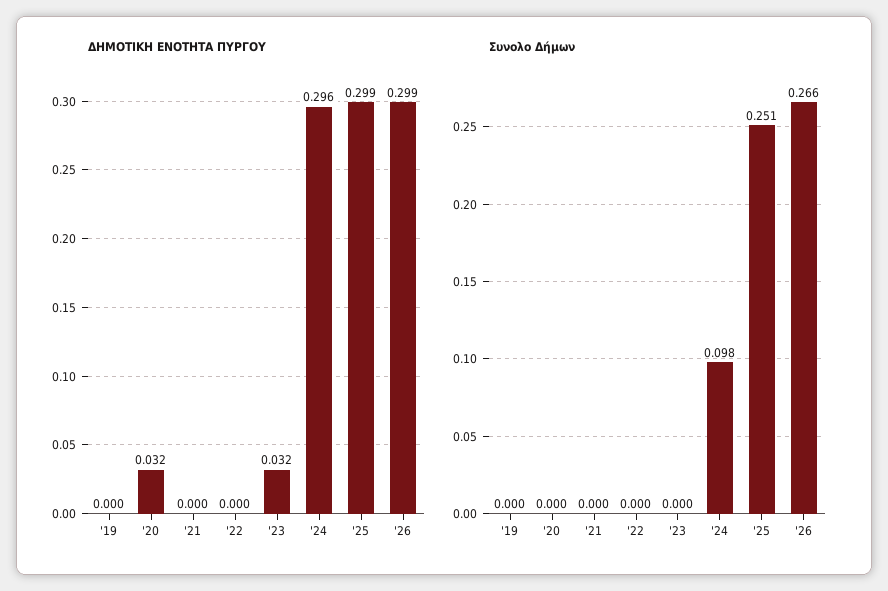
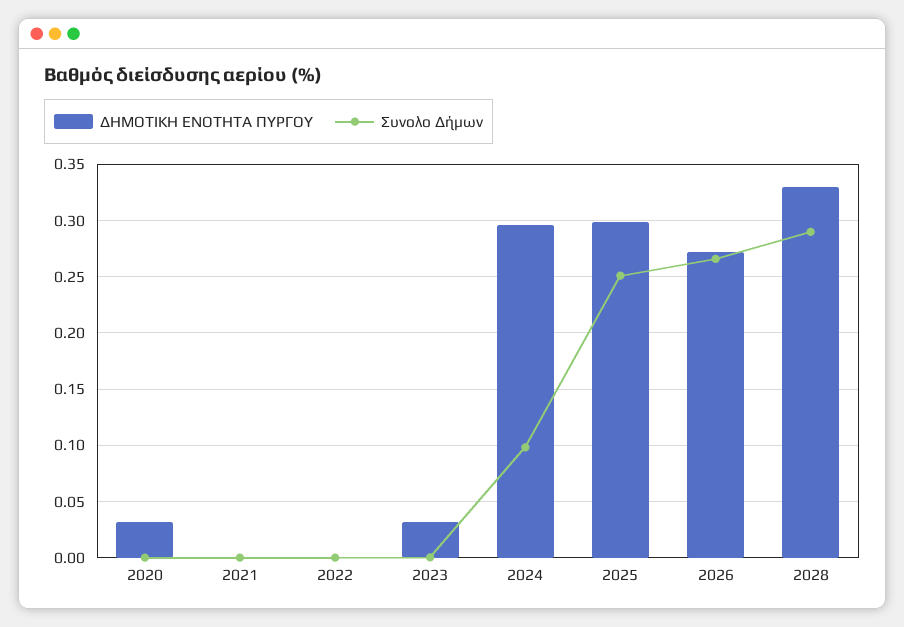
ΔΗΜΟΤΙΚΗ ΕΝΟΤΗΤΑ ΠΥΡΓΟΥ, '19: 0 -> none
ΔΗΜΟΤΙΚΗ ΕΝΟΤΗΤΑ ΠΥΡΓΟΥ, '26: 0.299 -> 0.27
Συνολο Δήμων, '19: 0 -> none
ΔΗΜΟΤΙΚΗ ΕΝΟΤΗΤΑ ΠΥΡΓΟΥ, 2028: none -> 0.33
Συνολο Δήμων, 2028: none -> 0.29

